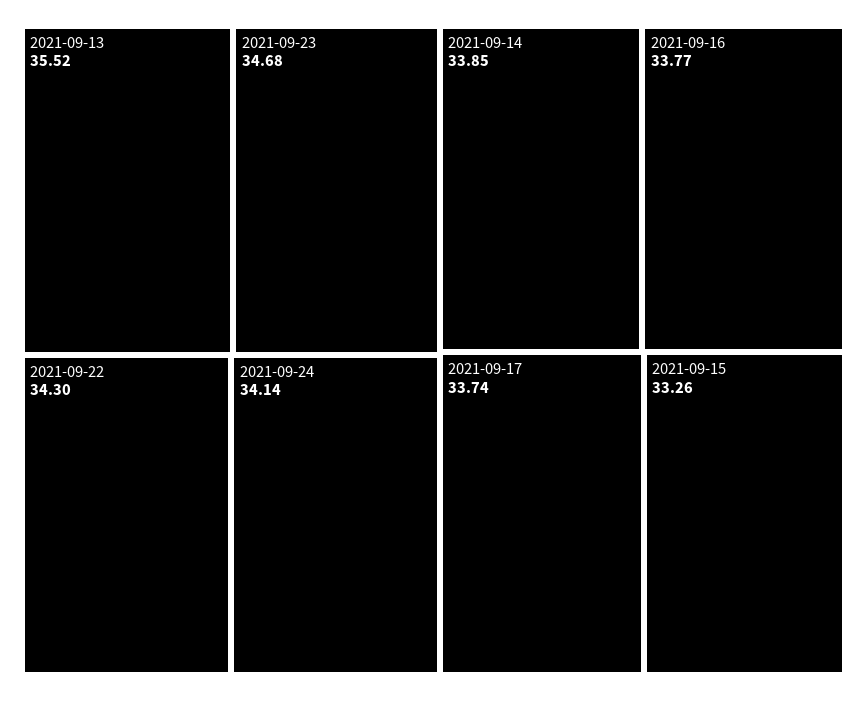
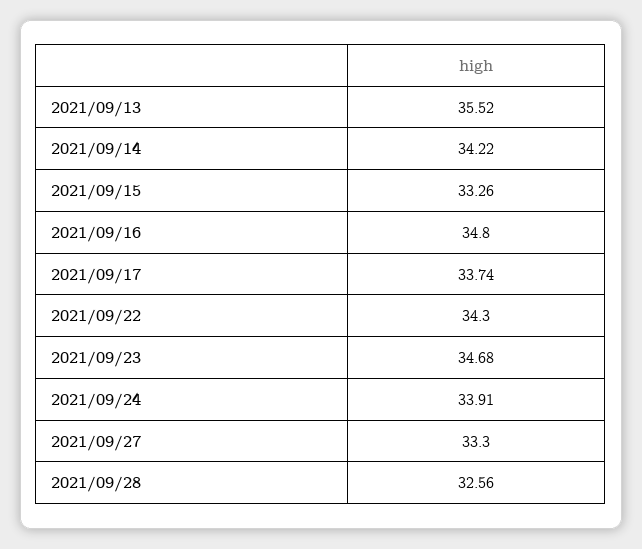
2021-09-24: 34.14 -> 33.91
2021-09-14: 33.85 -> 34.22
2021-09-16: 33.77 -> 34.8
2021/09/27: none -> 33.3
2021/09/28: none -> 32.56

